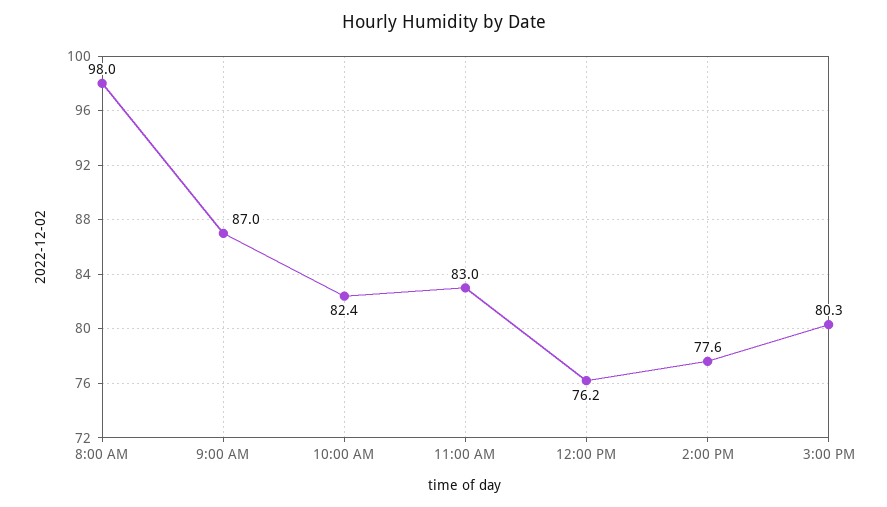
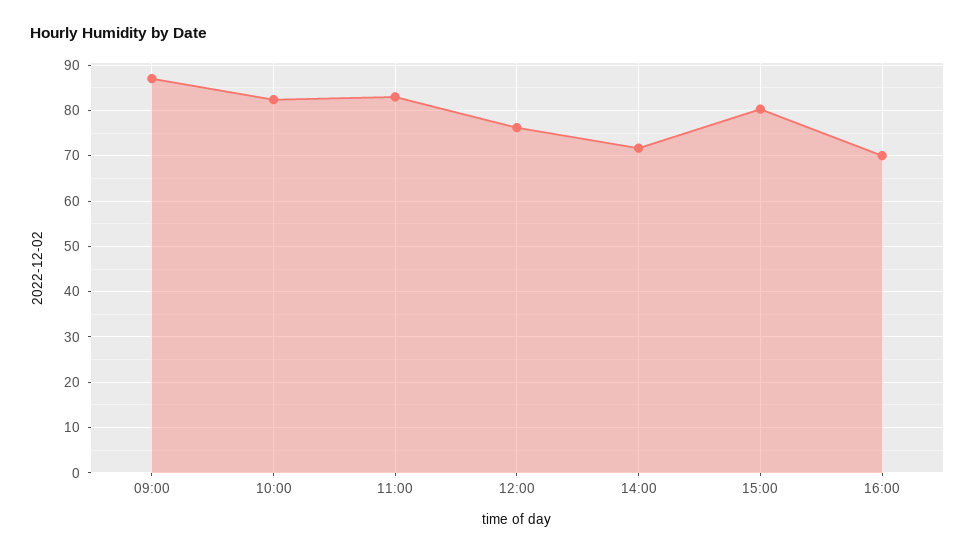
8:00 AM: 98 -> none
2:00 PM: 77.6 -> 72
16:00: none -> 70

